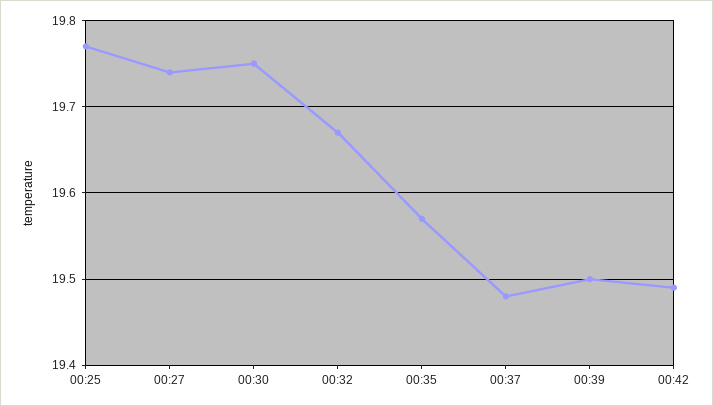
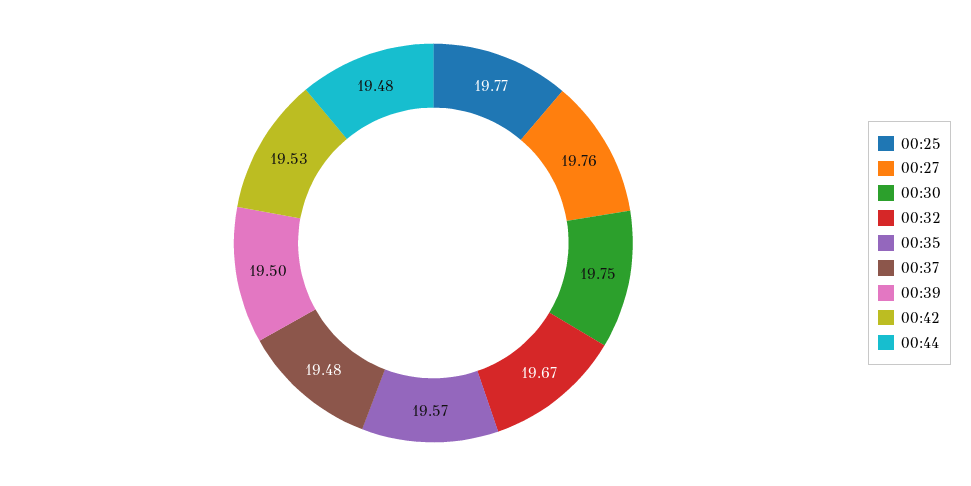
00:27: 19.74 -> 19.76
00:42: 19.49 -> 19.53
00:44: none -> 19.48

